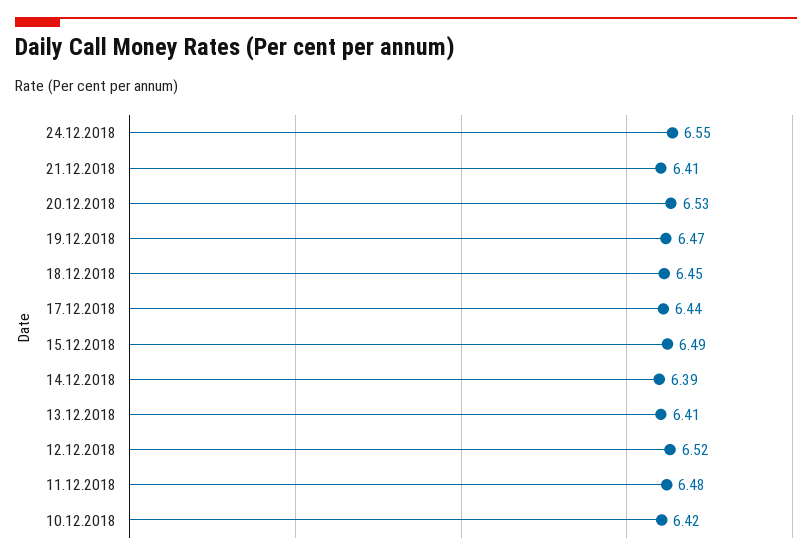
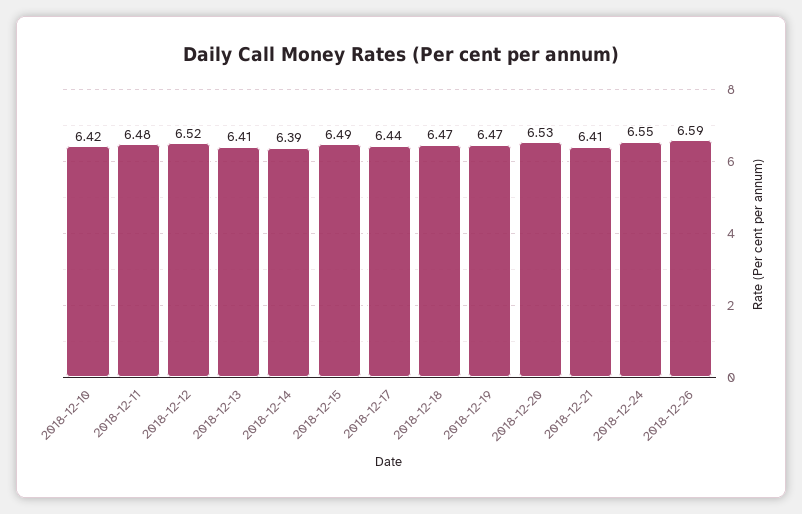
18.12.2018: 6.45 -> 6.47
2018-12-26: none -> 6.59

